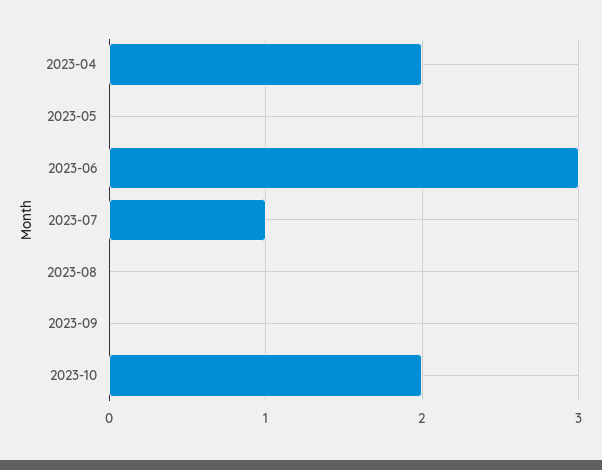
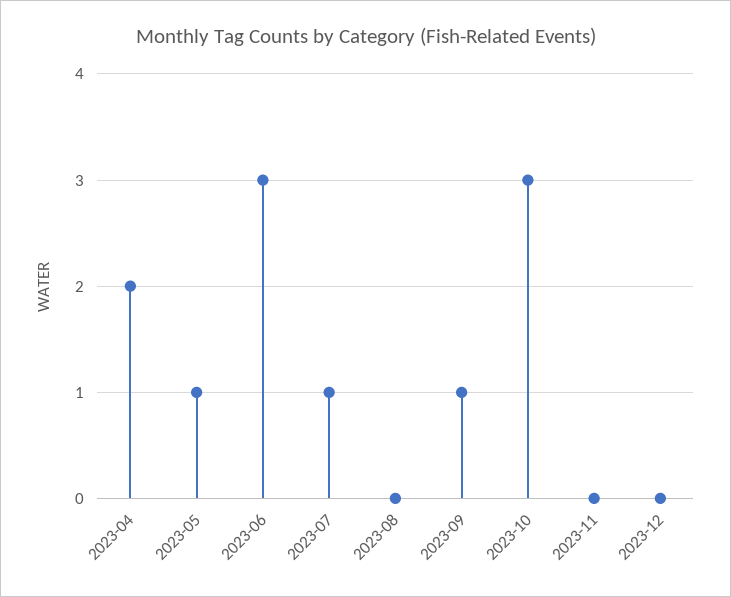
2023-05: 0 -> 1
2023-09: 0 -> 1
2023-10: 2 -> 3
2023-11: none -> 0
2023-12: none -> 0

